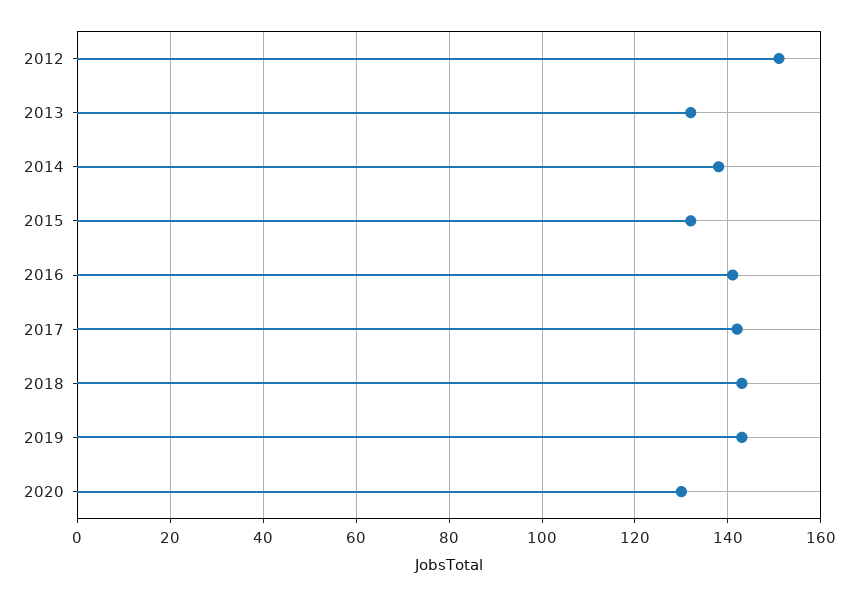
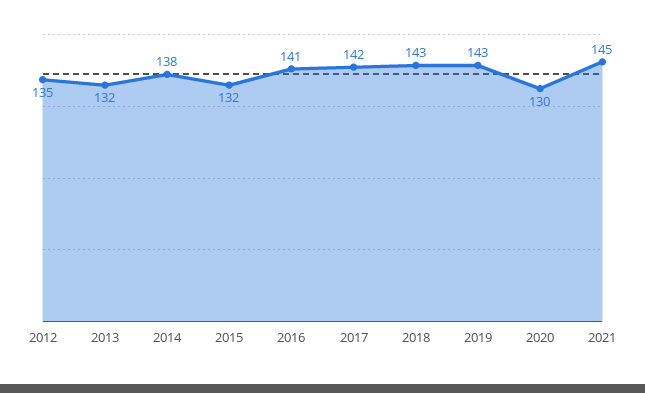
2012: 150 -> 135
2021: none -> 145

